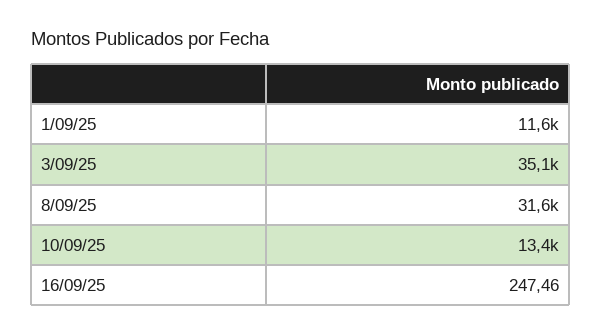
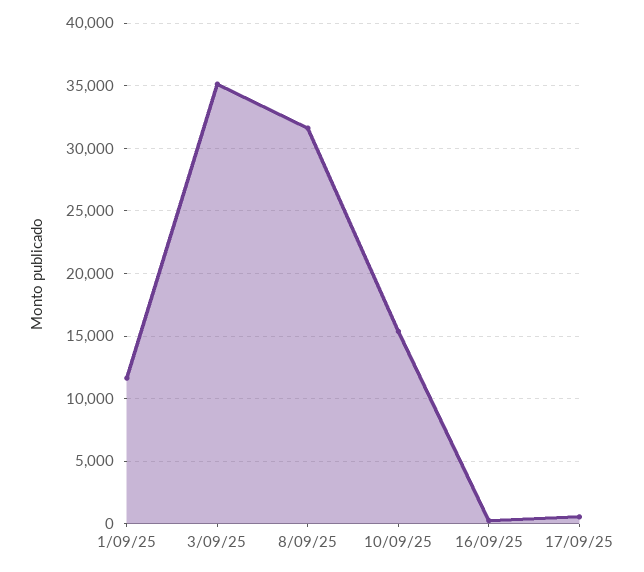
10/09/25: 13400 -> 15500
17/09/25: none -> 500

